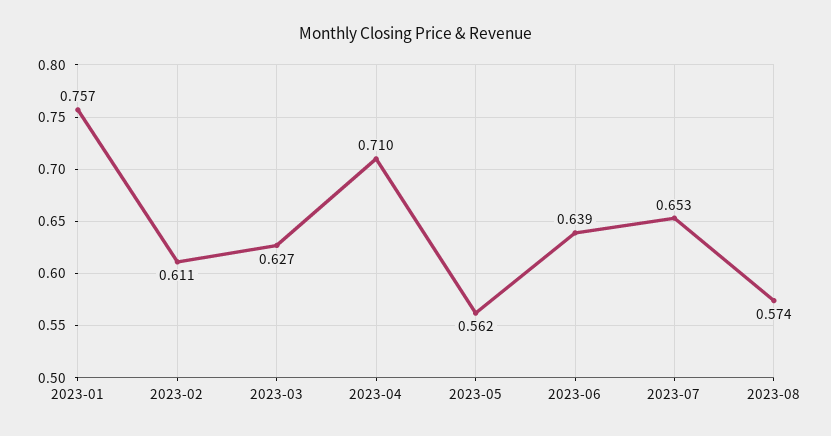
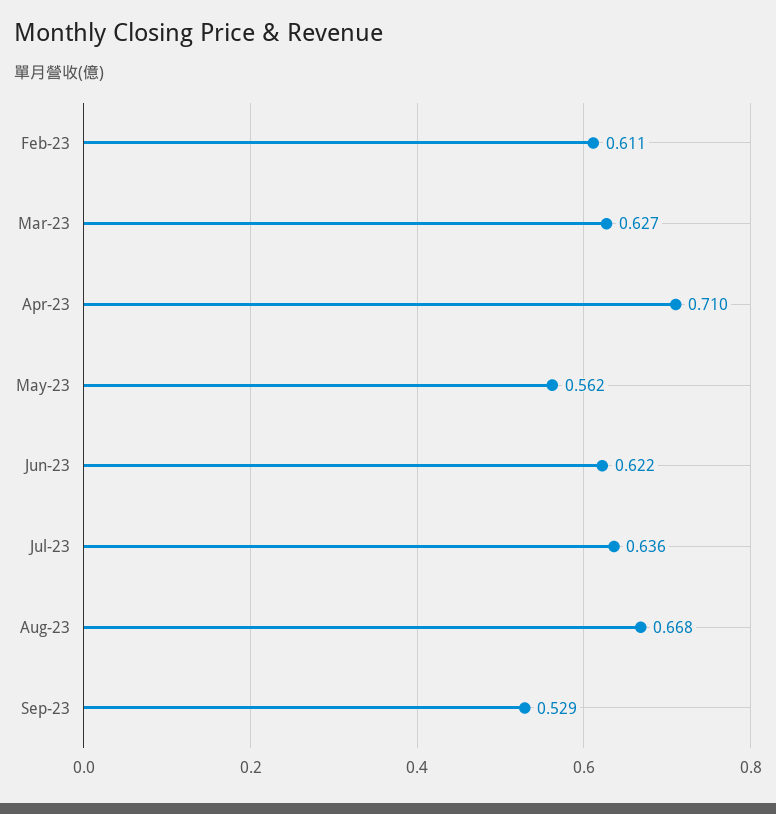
2023-01: 0.757 -> none
2023-06: 0.639 -> 0.622
2023-07: 0.653 -> 0.636
2023-08: 0.574 -> 0.668
Sep-23: none -> 0.529

